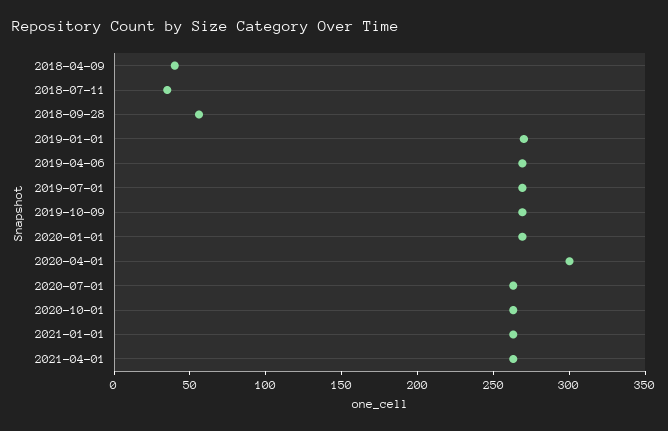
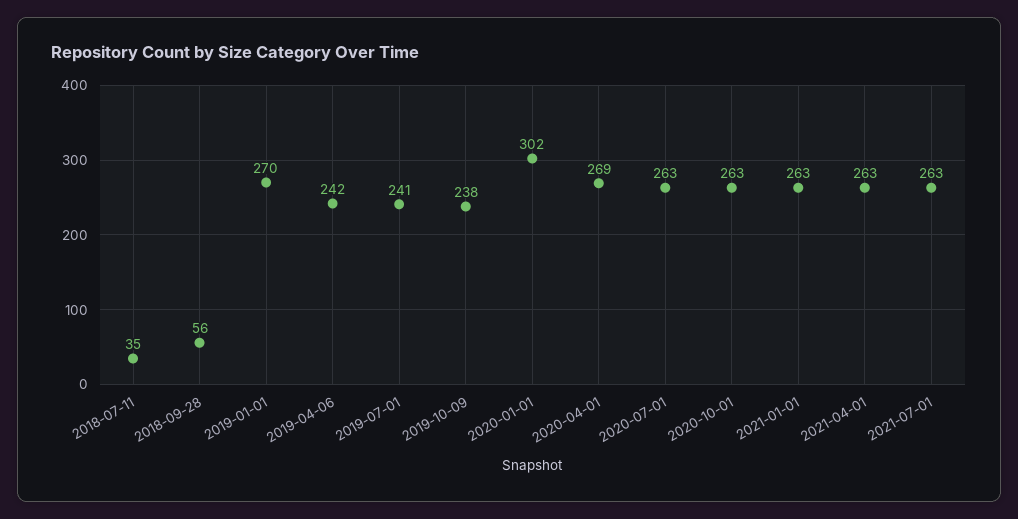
2018-04-09: 40 -> none
2019-04-06: 270 -> 242
2019-07-01: 270 -> 241
2019-10-09: 270 -> 238
2020-01-01: 270 -> 302
2020-04-01: 300 -> 269
2021-07-01: none -> 263

